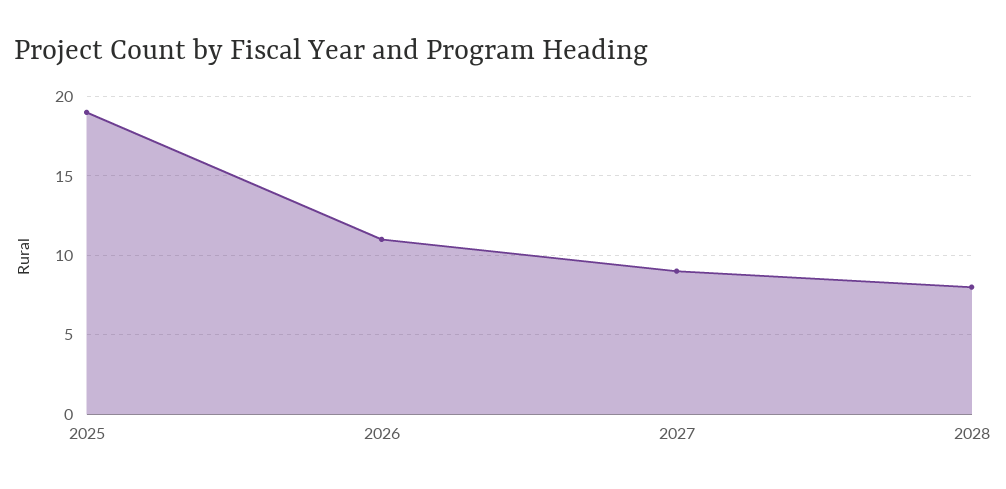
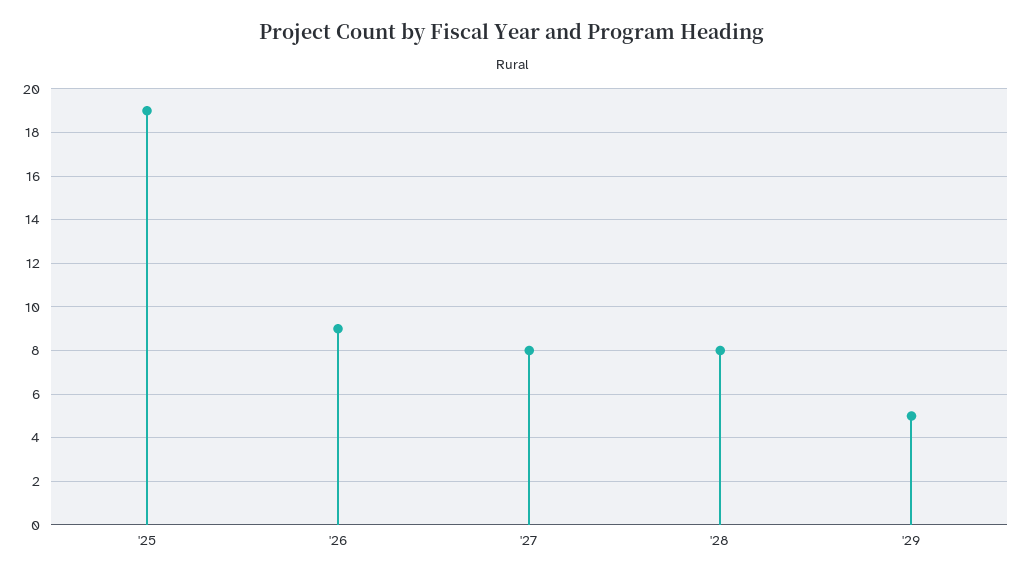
2026: 11 -> 9
2027: 9 -> 8
'29: none -> 5

